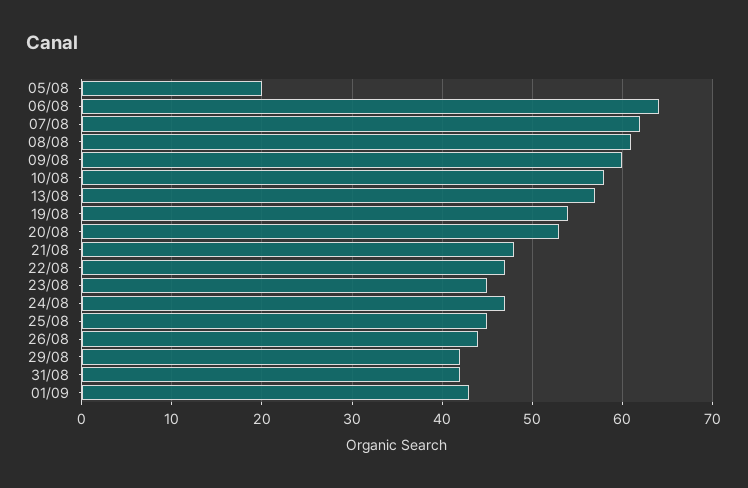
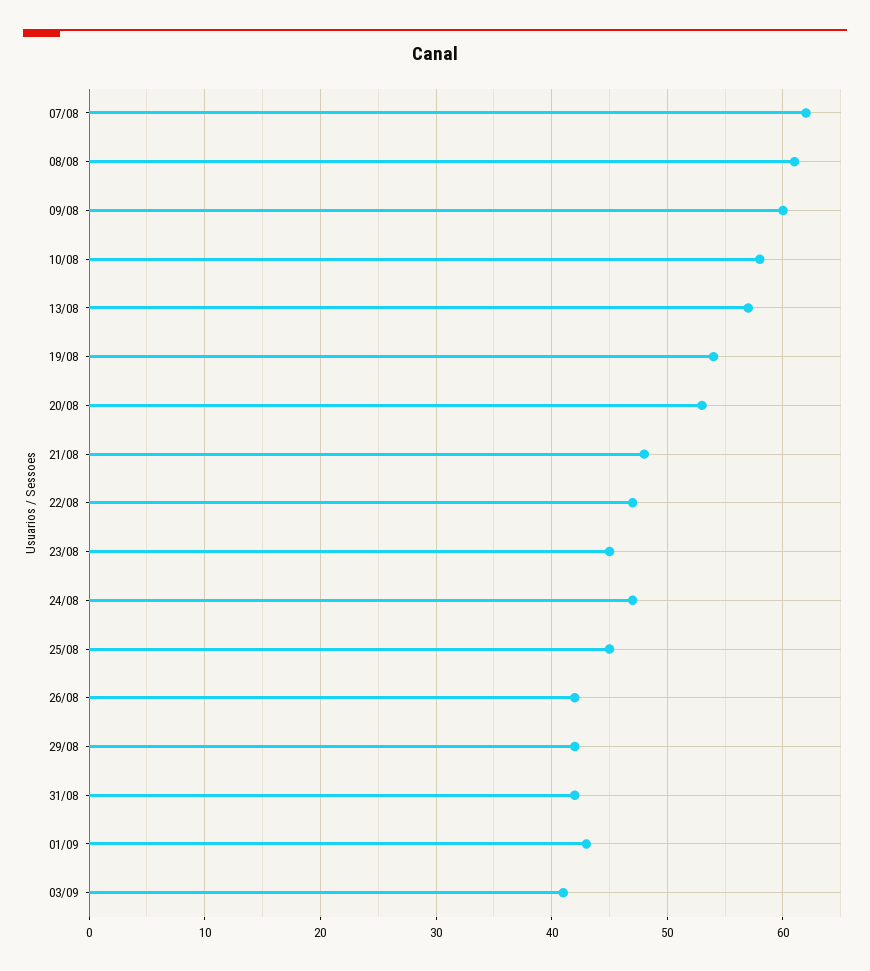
05/08: 20 -> none
06/08: 64 -> none
26/08: 44 -> 42
03/09: none -> 41

